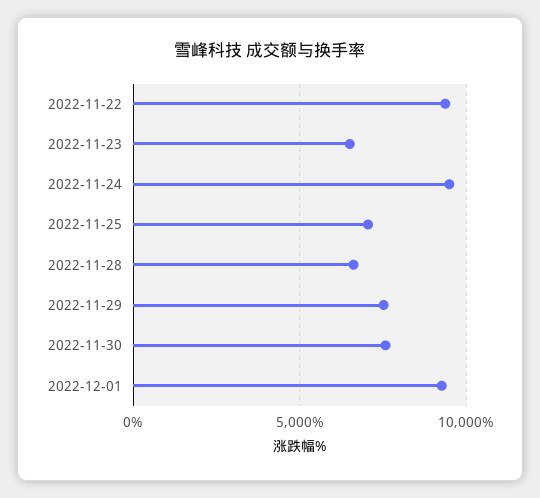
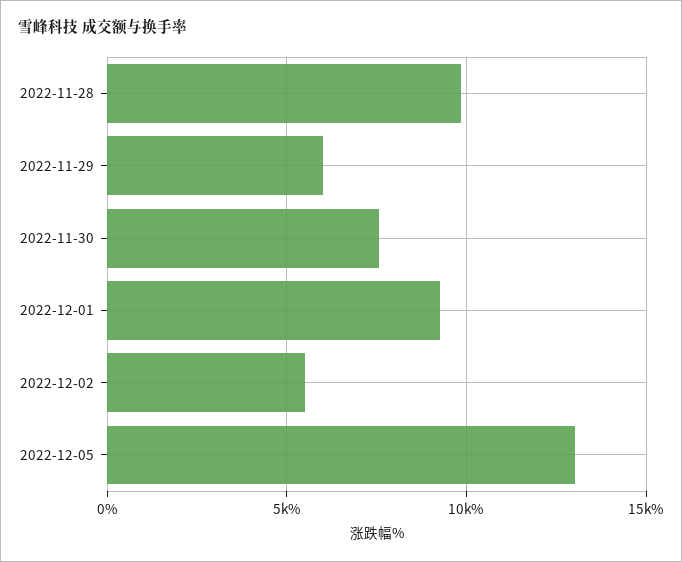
2022-11-22: 9500 -> none
2022-11-23: 6500 -> none
2022-11-24: 9500 -> none
2022-11-25: 7000 -> none
2022-11-28: 6500 -> 10000
2022-11-29: 7500 -> 6000
2022-12-02: none -> 5500
2022-12-05: none -> 13000

